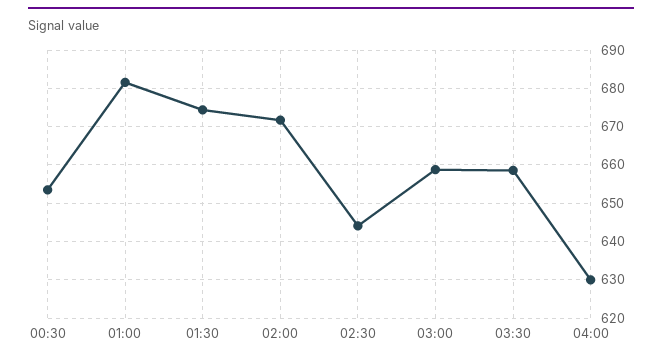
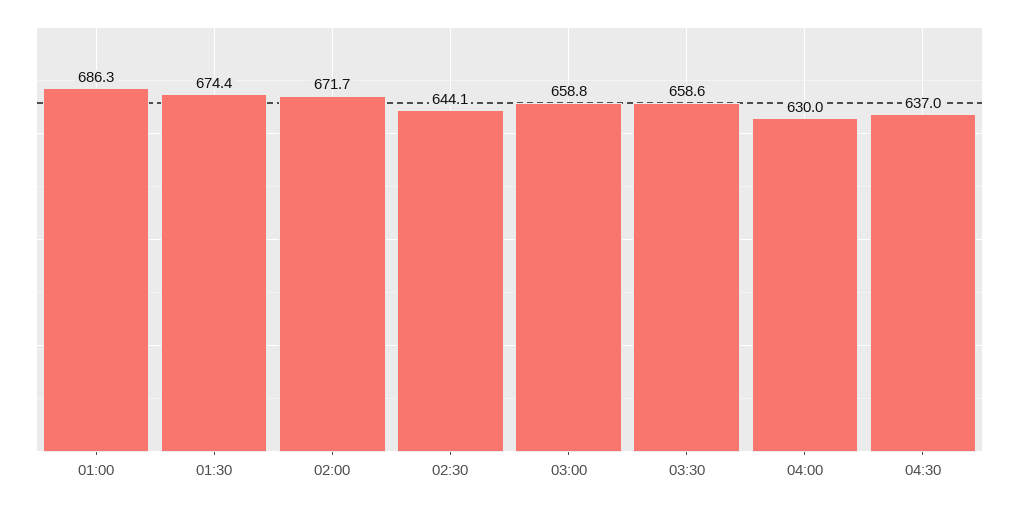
00:30: 654 -> none
01:00: 682 -> 686.3
04:30: none -> 637

